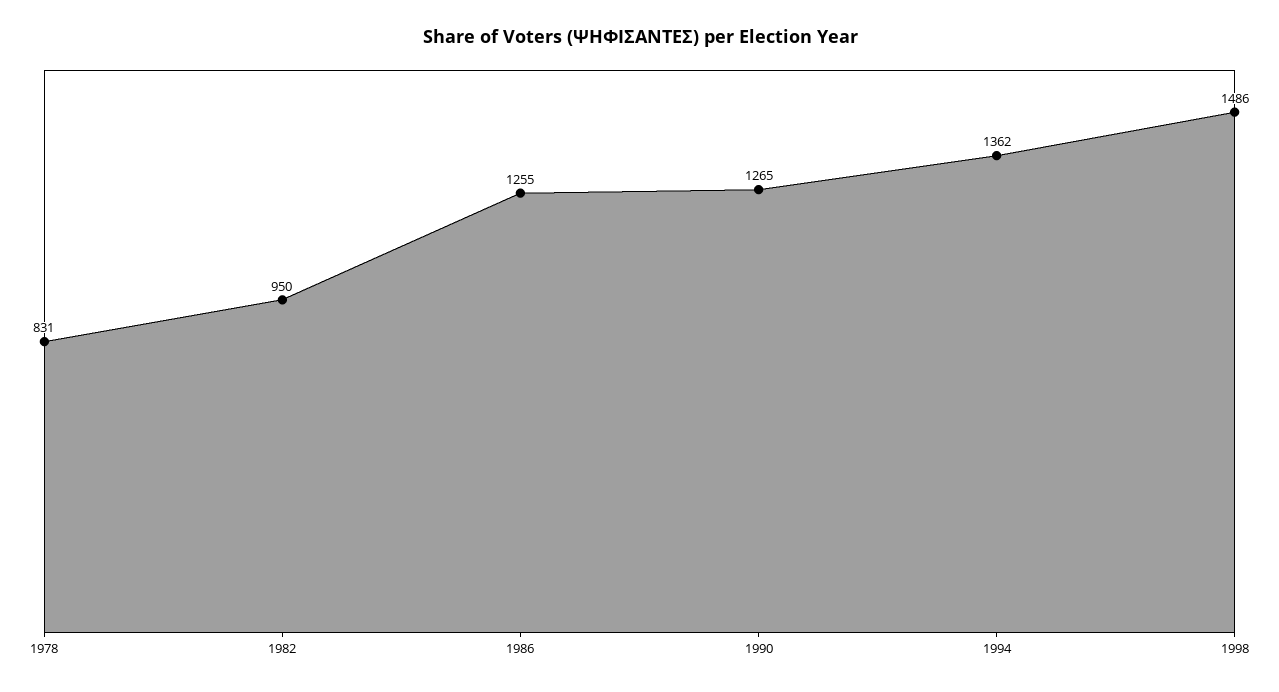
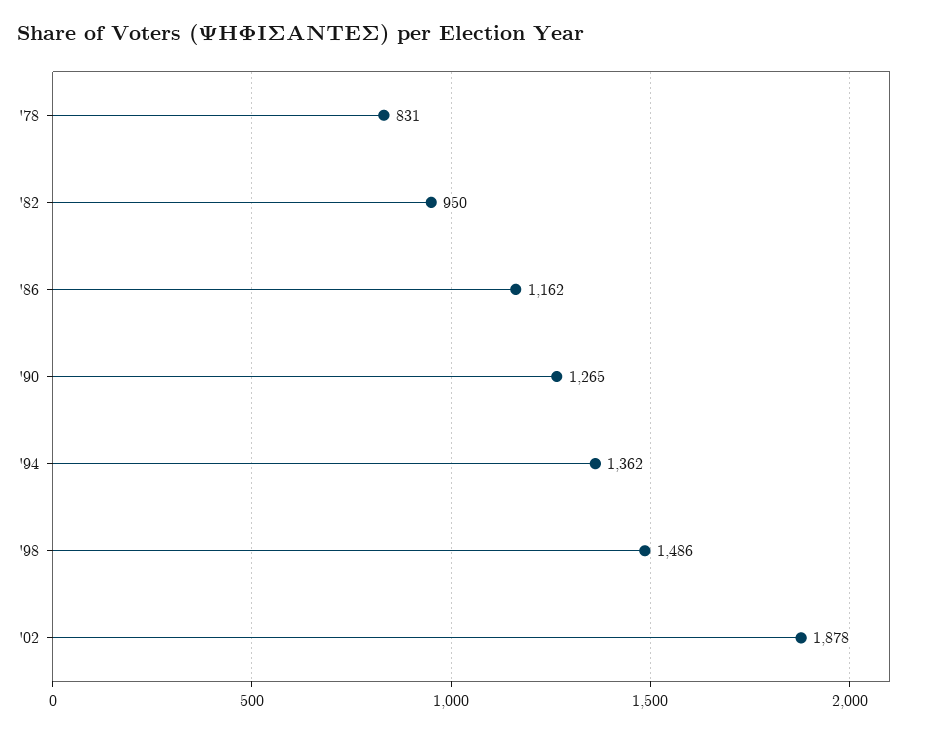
1986: 1255 -> 1162
'02: none -> 1878

